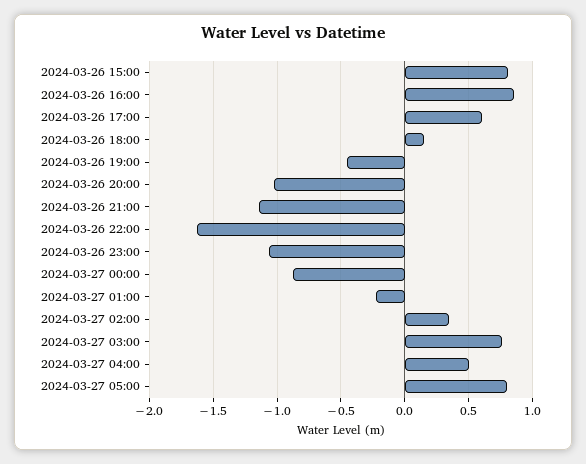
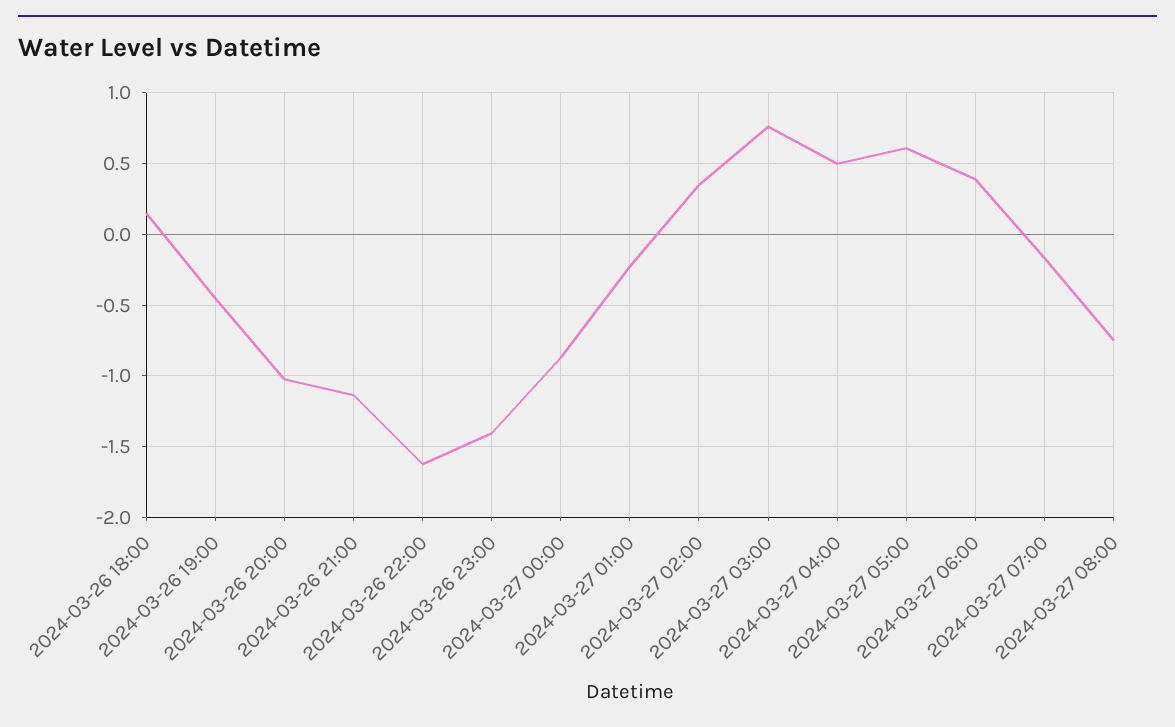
2024-03-26 15:00: 0.8 -> none
2024-03-26 16:00: 0.85 -> none
2024-03-26 17:00: 0.6 -> none
2024-03-26 23:00: -1.05 -> -1.4
2024-03-27 05:00: 0.8 -> 0.6
2024-03-27 06:00: none -> 0.4
2024-03-27 07:00: none -> -0.15
2024-03-27 08:00: none -> -0.75

